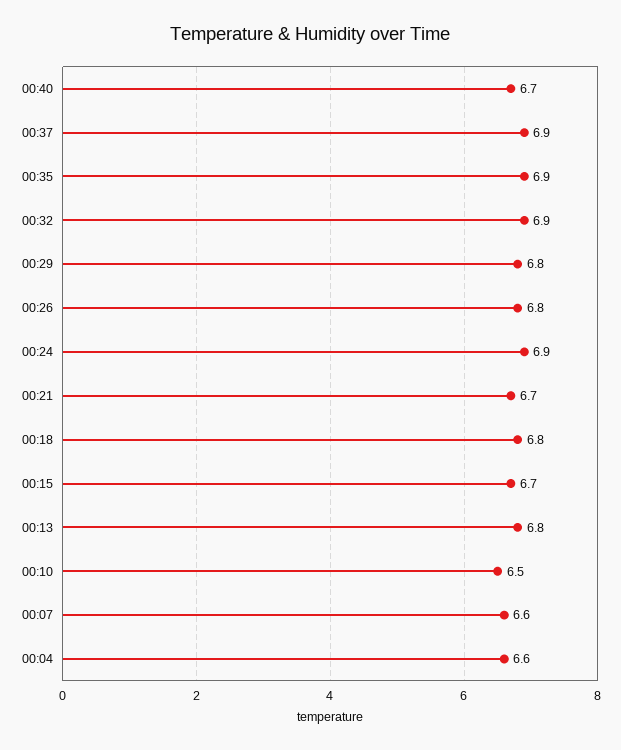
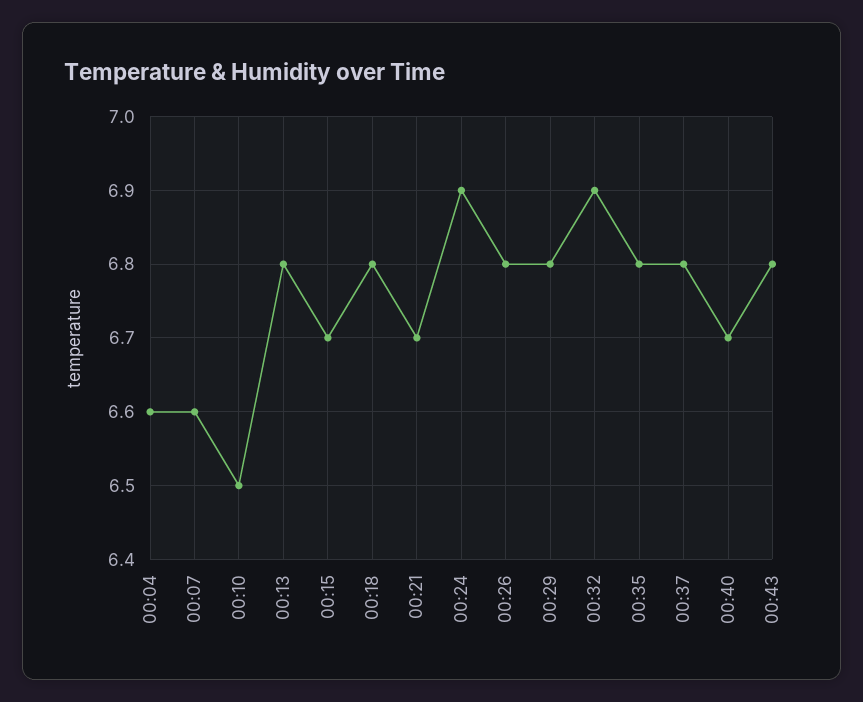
00:37: 6.9 -> 6.8
00:35: 6.9 -> 6.8
00:43: none -> 6.8

